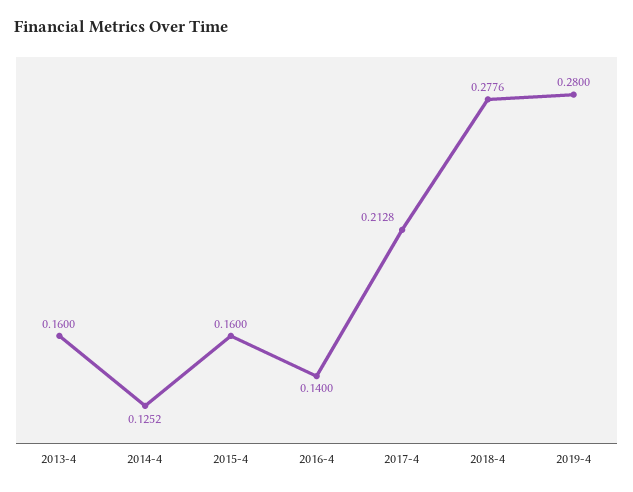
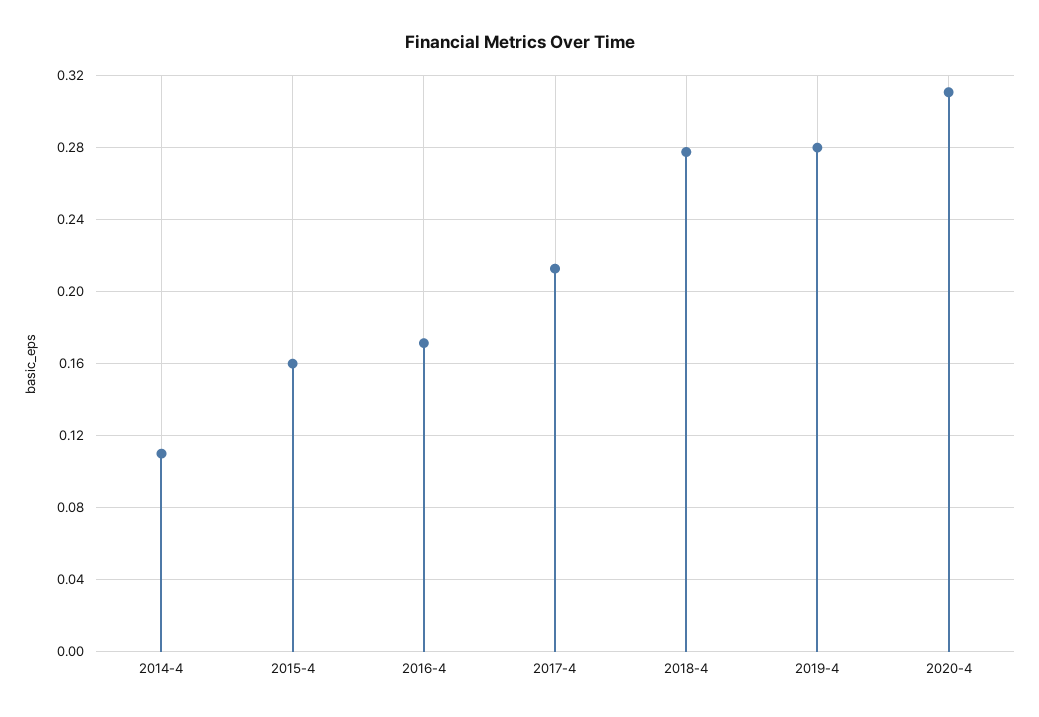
2013-4: 0.16 -> none
2014-4: 0.1252 -> 0.11
2016-4: 0.14 -> 0.17
2020-4: none -> 0.31

